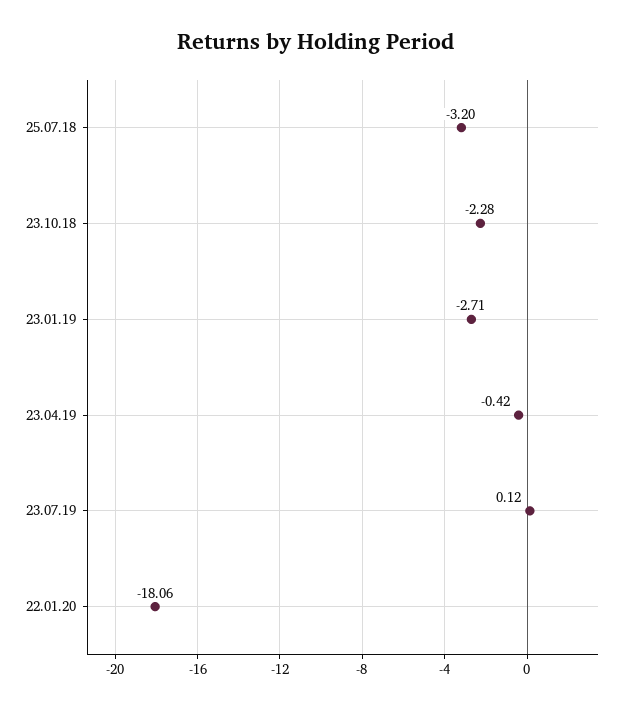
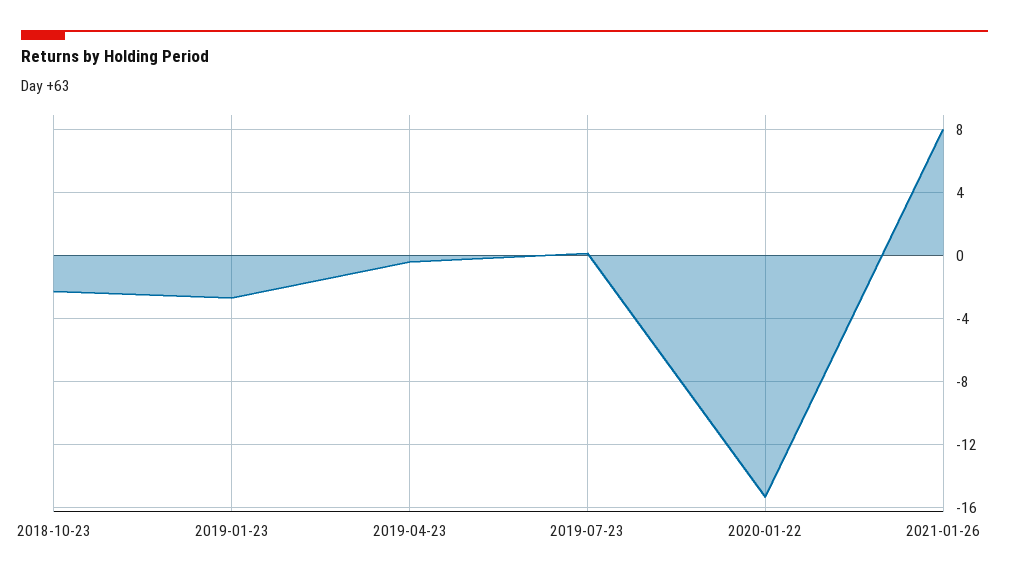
25.07.18: -3.2 -> none
22.01.20: -18.06 -> -15.5
2021-01-26: none -> 8

